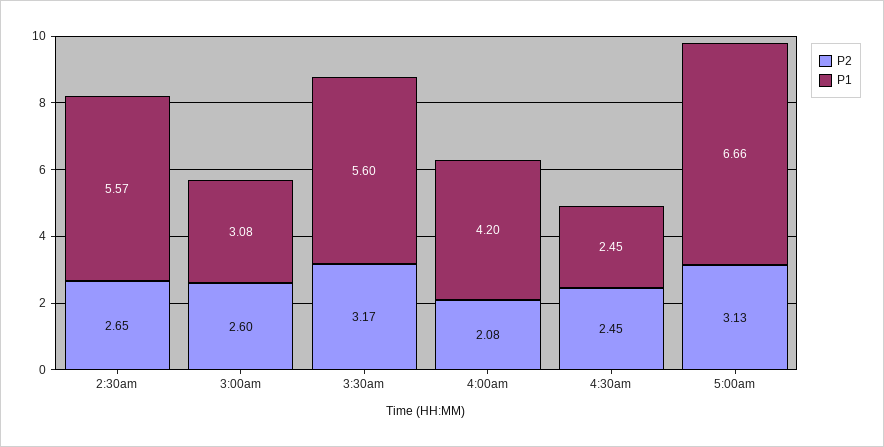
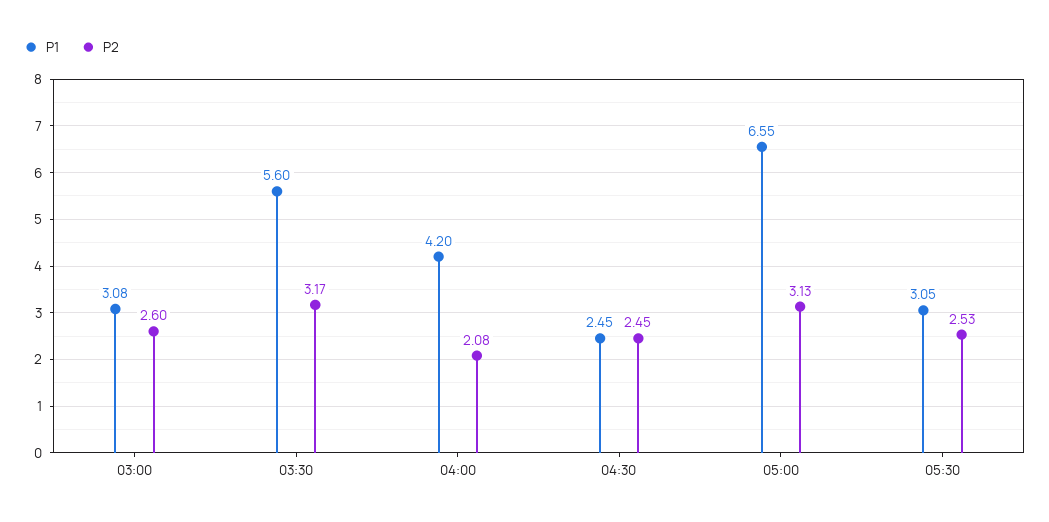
P2, 2:30am: 2.65 -> none
P1, 2:30am: 5.57 -> none
P1, 5:00am: 6.66 -> 6.55
P1, 05:30: none -> 3.05
P2, 05:30: none -> 2.53

